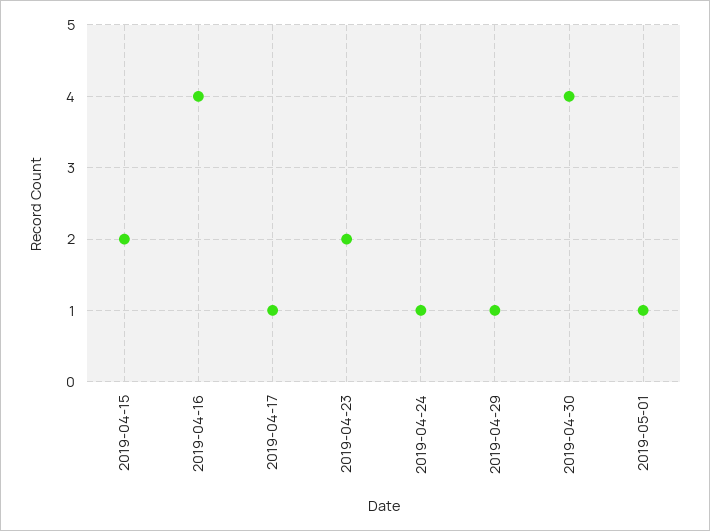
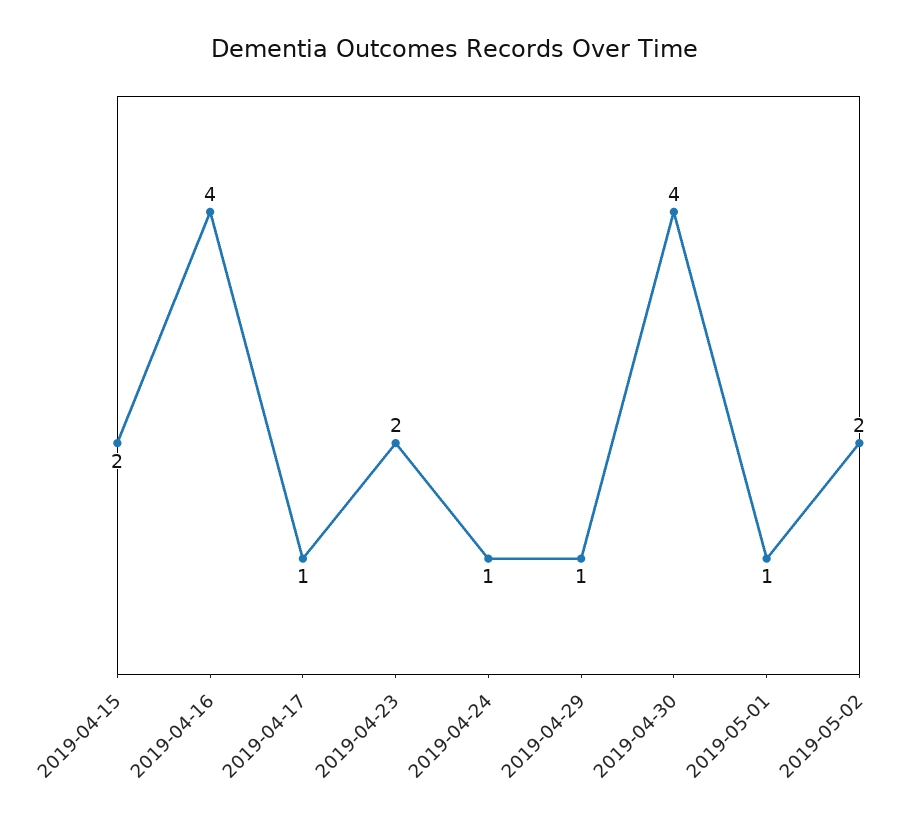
2019-05-02: none -> 2

